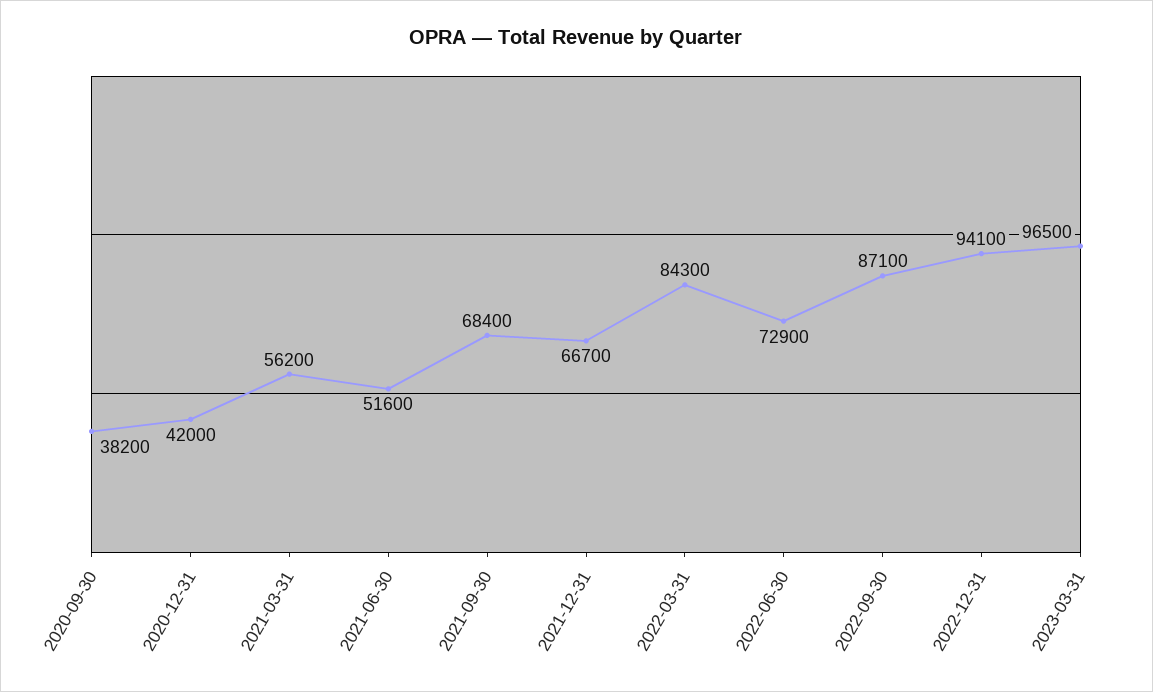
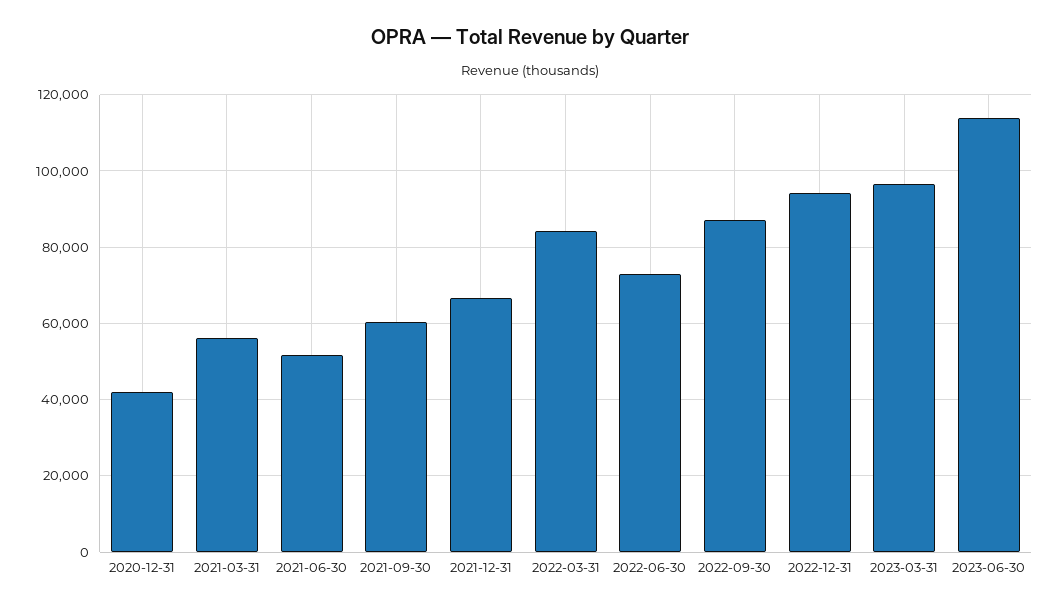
2020-09-30: 38200 -> none
2021-09-30: 68400 -> 60000
2023-06-30: none -> 114000

